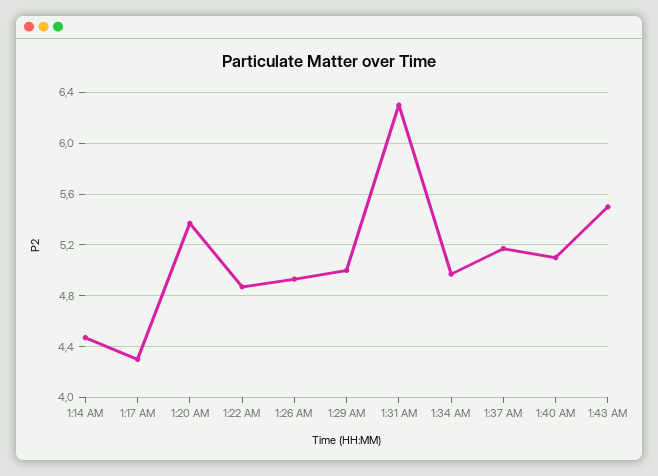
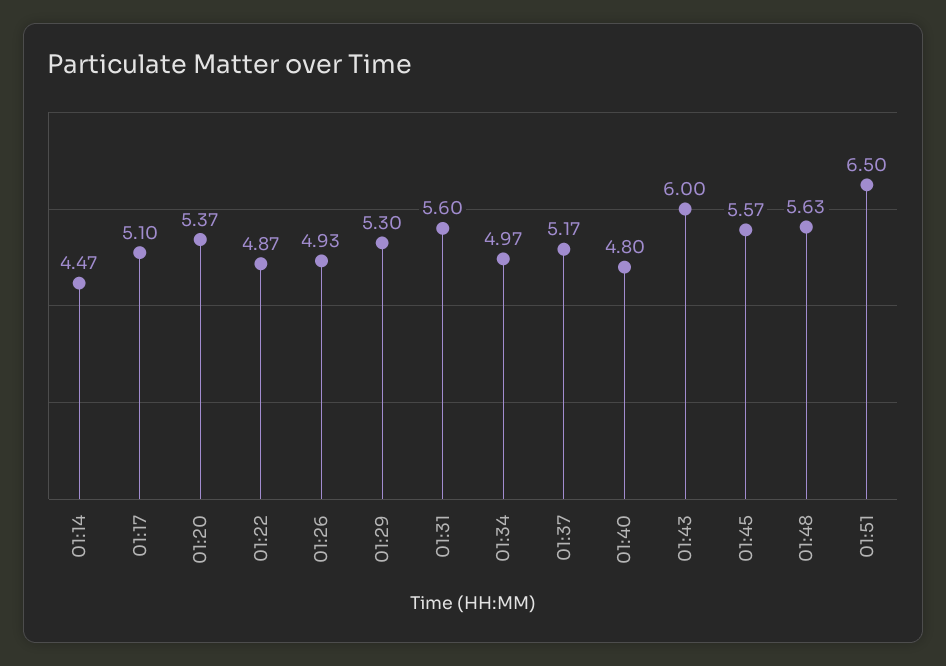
1:17 AM: 4.3 -> 5.1
1:29 AM: 5 -> 5.3
1:31 AM: 6.3 -> 5.6
1:40 AM: 5.1 -> 4.8
1:43 AM: 5.5 -> 6
01:45: none -> 5.57
01:48: none -> 5.63
01:51: none -> 6.5

